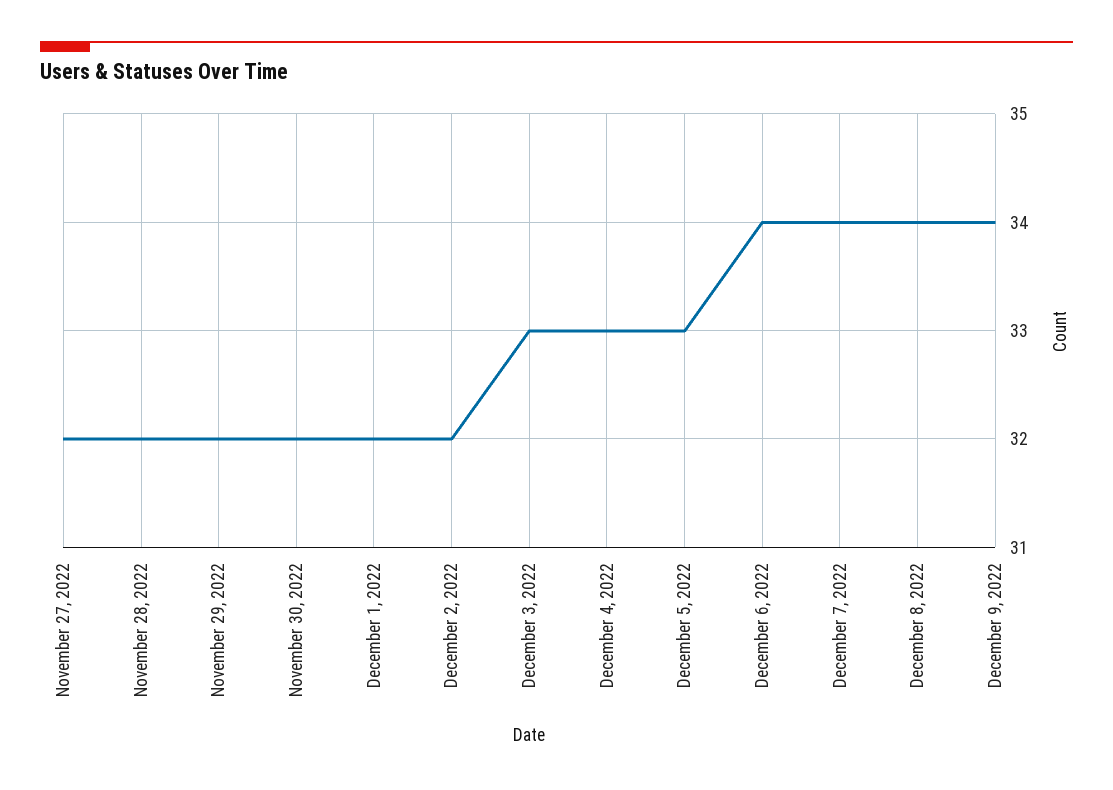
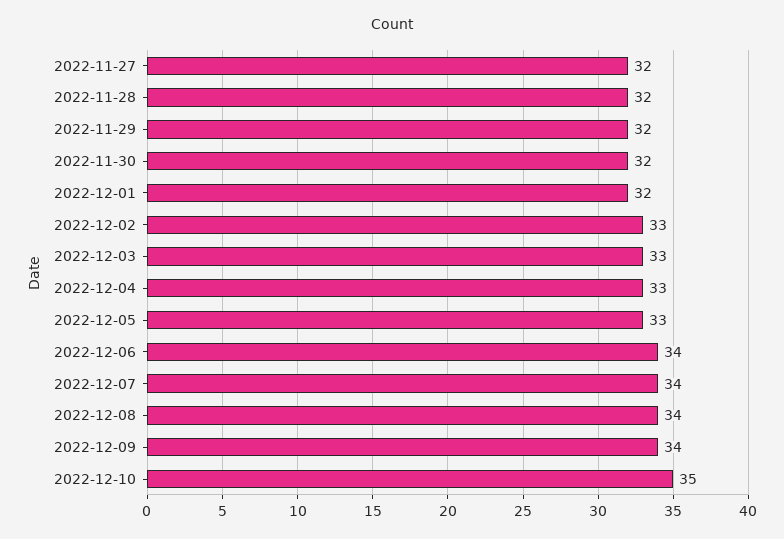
December 2, 2022: 32 -> 33
2022-12-10: none -> 35

